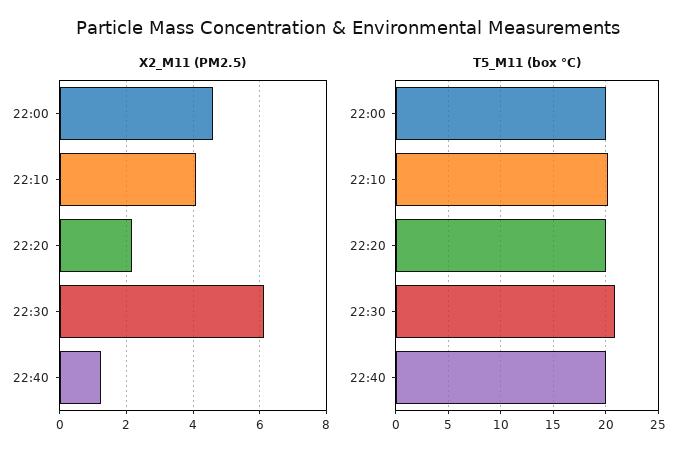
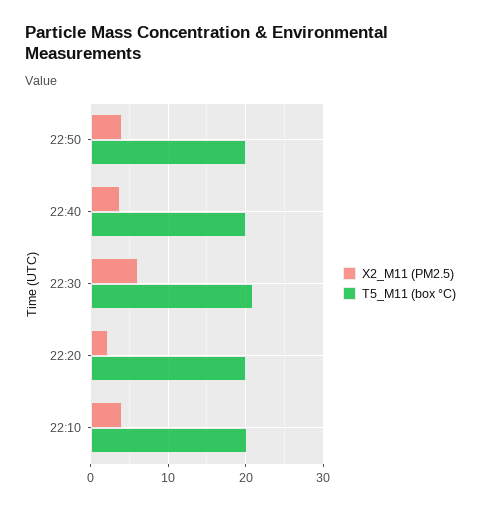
X2_M11 (PM2.5), 22:00: 4.6 -> none
X2_M11 (PM2.5), 22:40: 1.2 -> 4
T5_M11 (box °C), 22:00: 20 -> none
X2_M11 (PM2.5), 22:50: none -> 4
T5_M11 (box °C), 22:50: none -> 20

